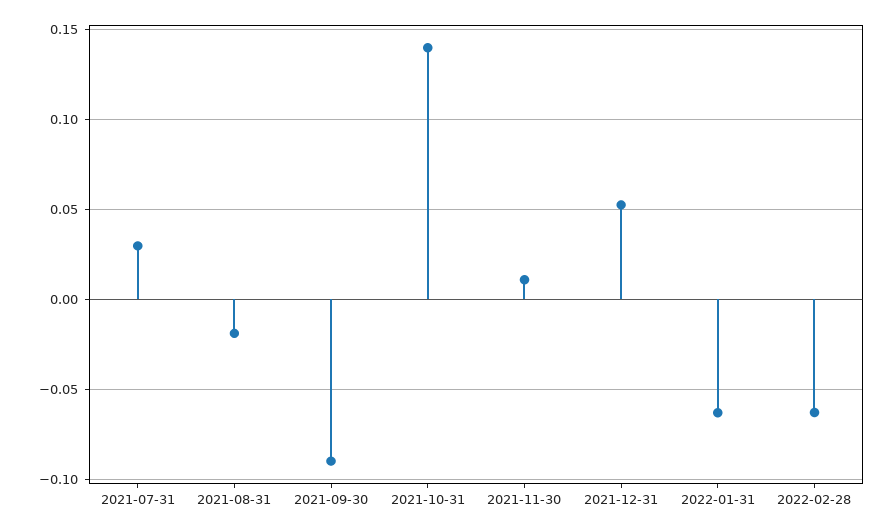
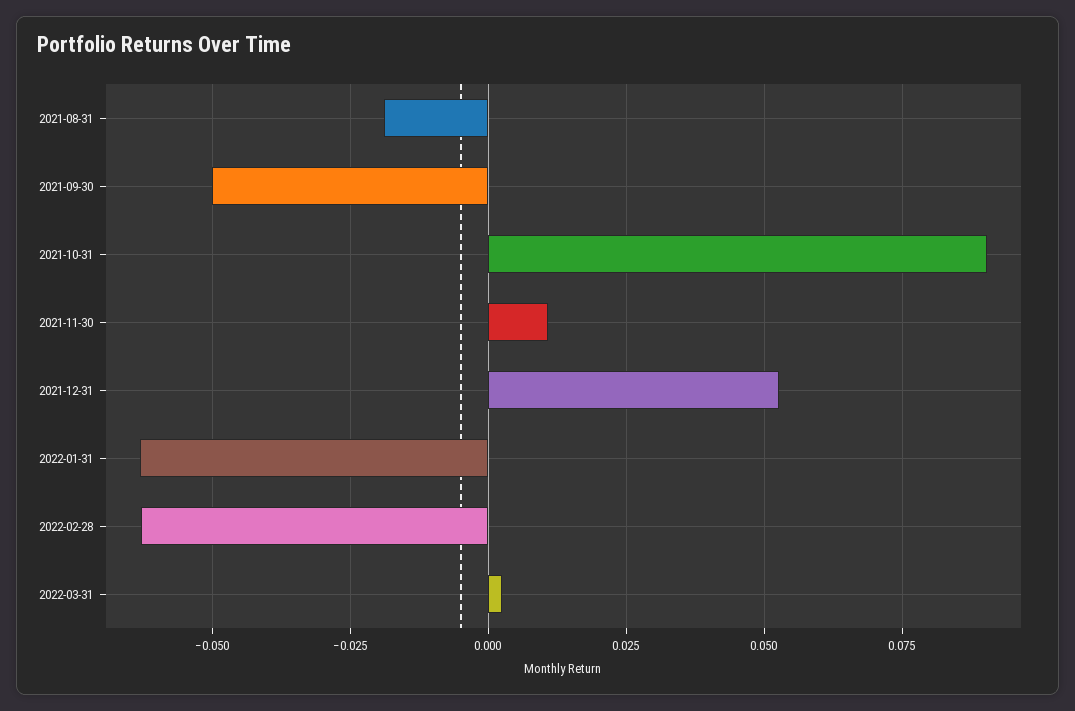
2021-07-31: 0.03 -> none
2021-09-30: -0.09 -> -0.05
2021-10-31: 0.14 -> 0.09
2022-03-31: none -> 0.0025

